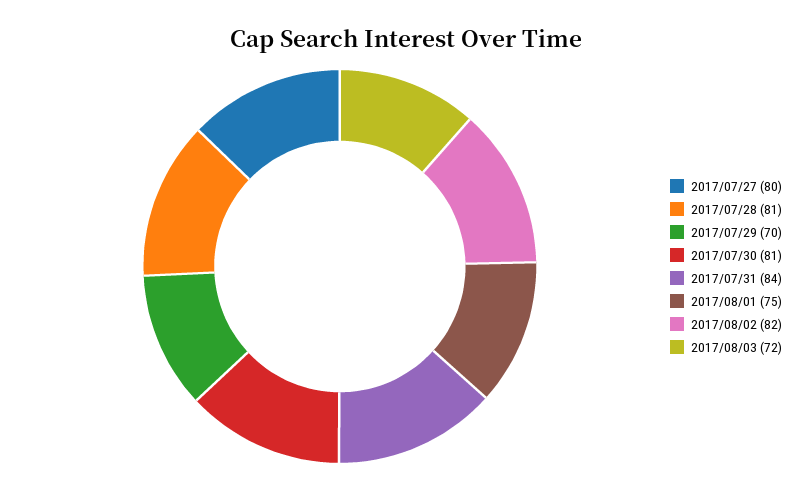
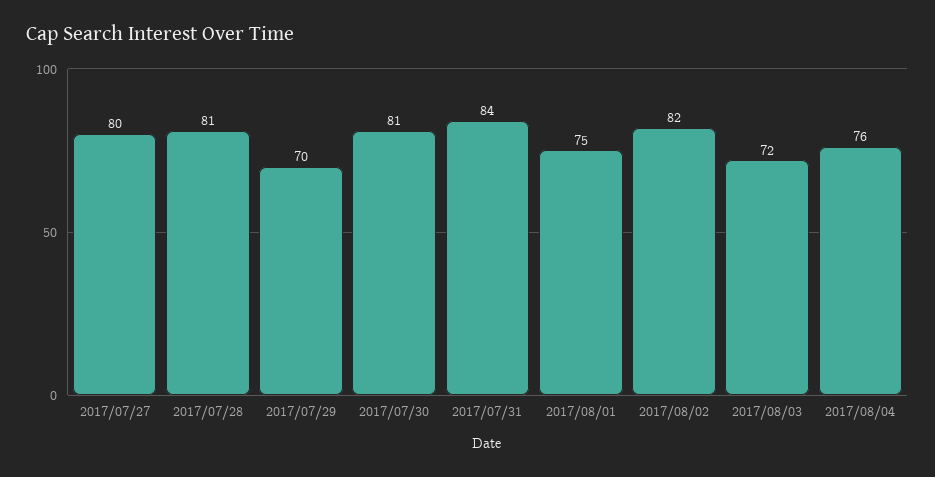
2017/08/04: none -> 76

